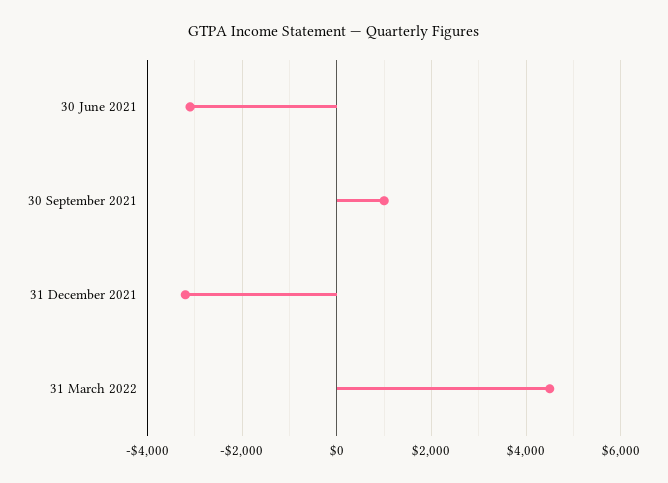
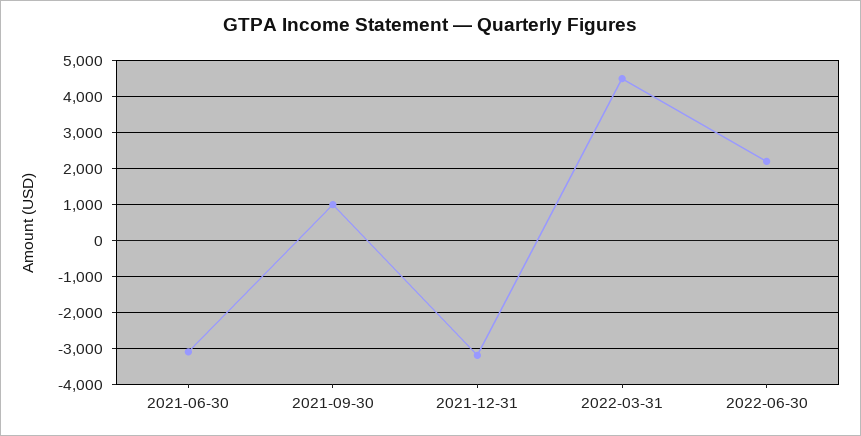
2022-06-30: none -> 2200

